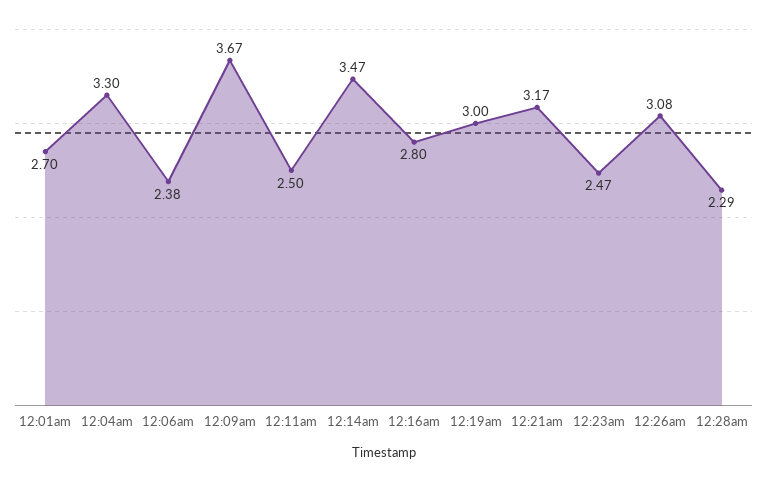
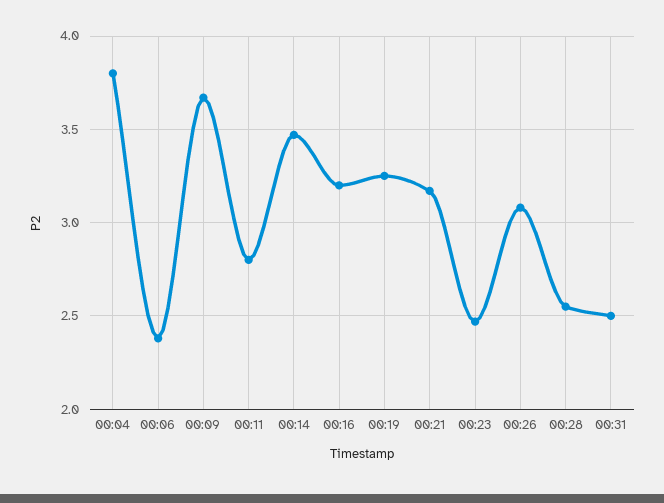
12:01am: 2.7 -> none
12:04am: 3.3 -> 3.8
12:11am: 2.5 -> 2.8
12:16am: 2.8 -> 3.2
12:19am: 3 -> 3.25
12:28am: 2.29 -> 2.55
00:31: none -> 2.5

